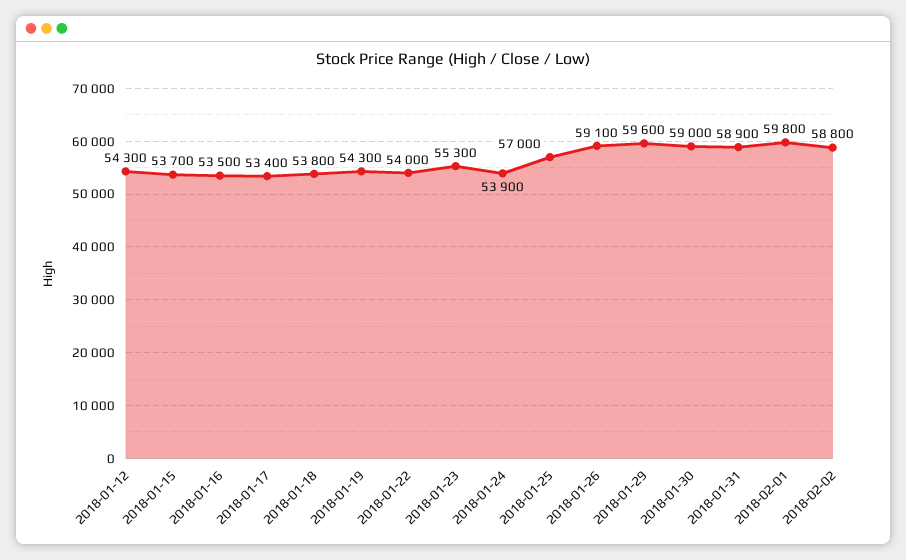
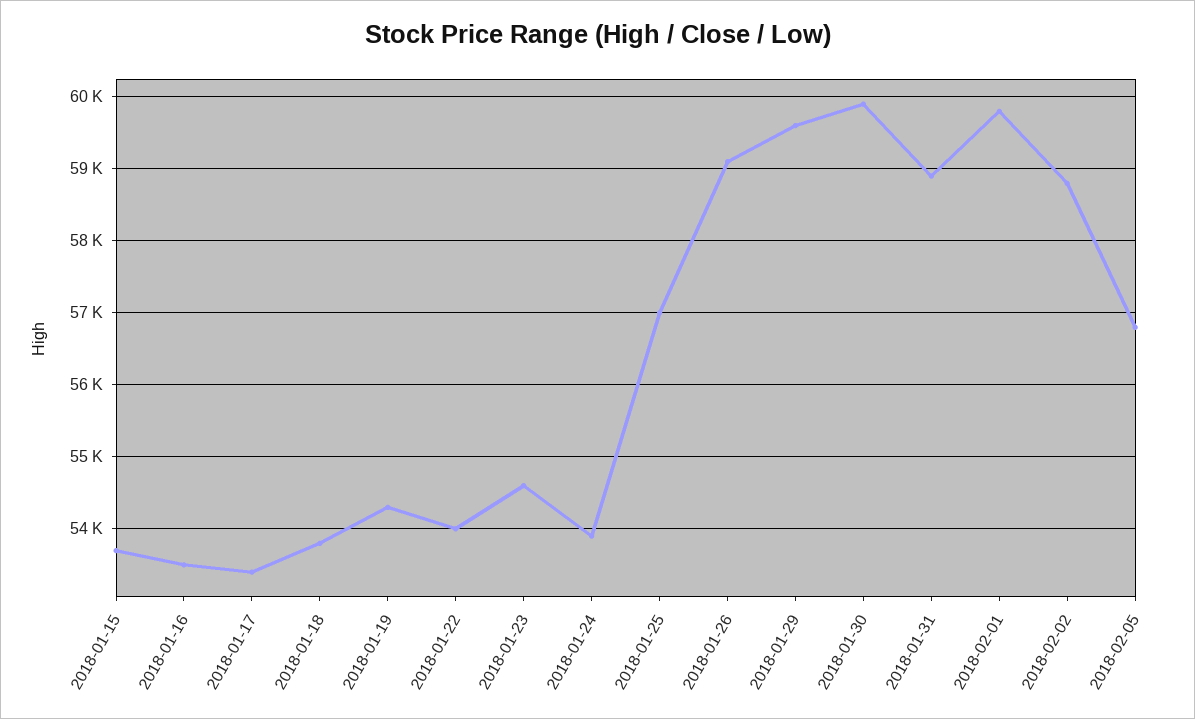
2018-01-12: 54300 -> none
2018-01-23: 55300 -> 54600
2018-01-30: 59000 -> 59900
2018-02-05: none -> 56800

